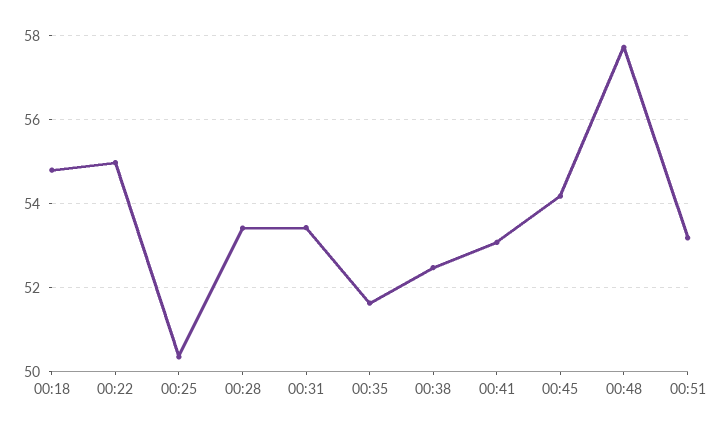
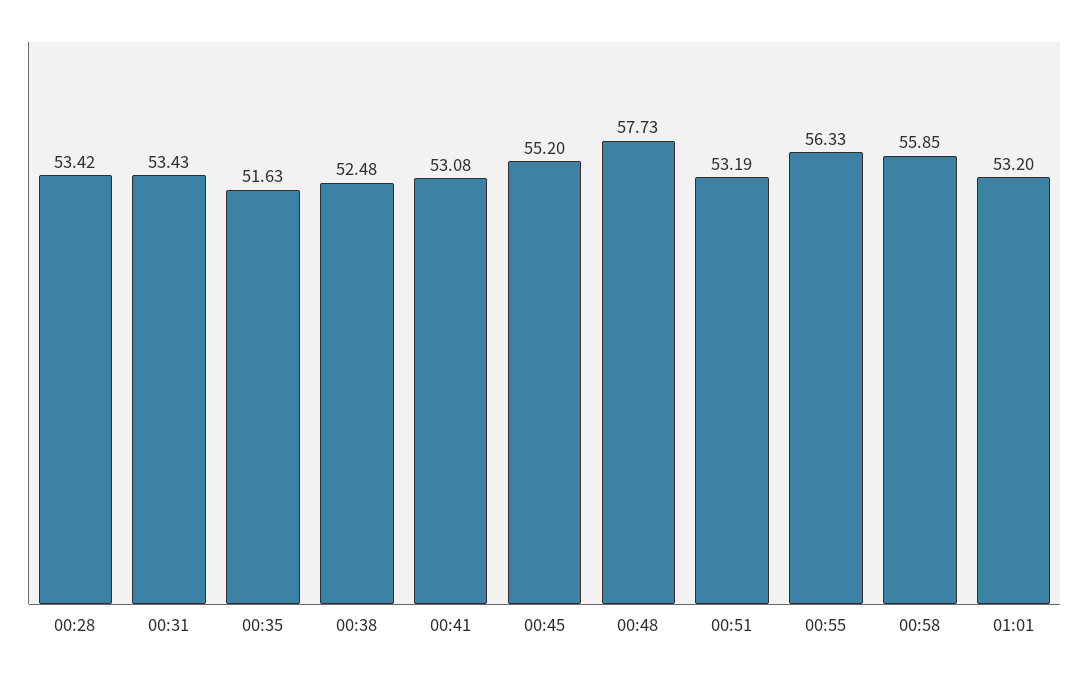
00:18: 54.8 -> none
00:22: 55 -> none
00:25: 50.4 -> none
00:45: 54.2 -> 55.2
00:55: none -> 56.33
00:58: none -> 55.85
01:01: none -> 53.2

